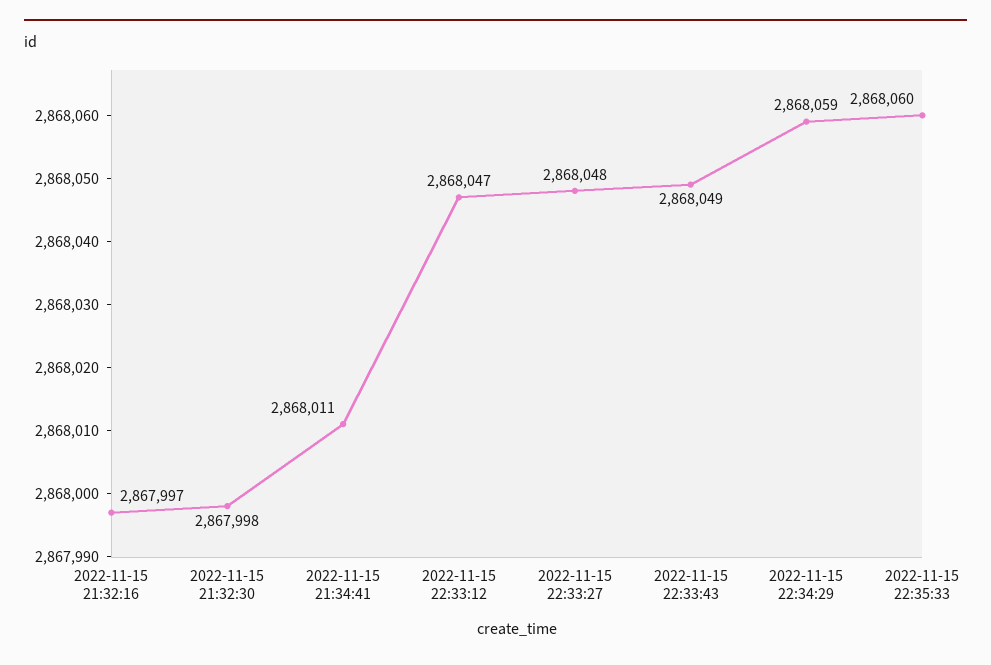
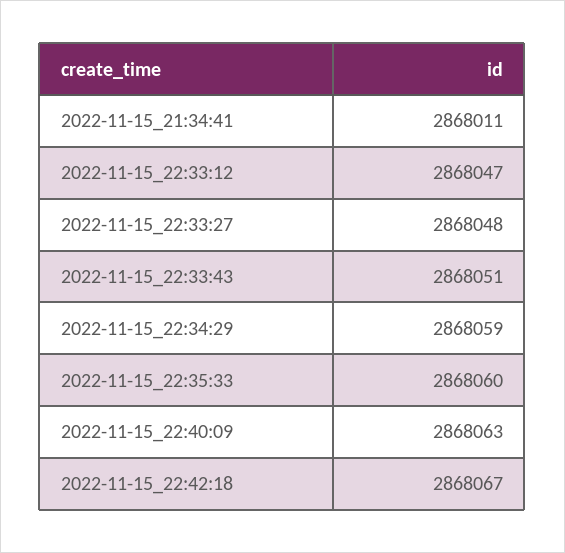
2022-11-15 21:32:16: 2867997 -> none
2022-11-15 21:32:30: 2867998 -> none
2022-11-15 22:33:43: 2868049 -> 2868051
2022-11-15_22:40:09: none -> 2868063
2022-11-15_22:42:18: none -> 2868067

